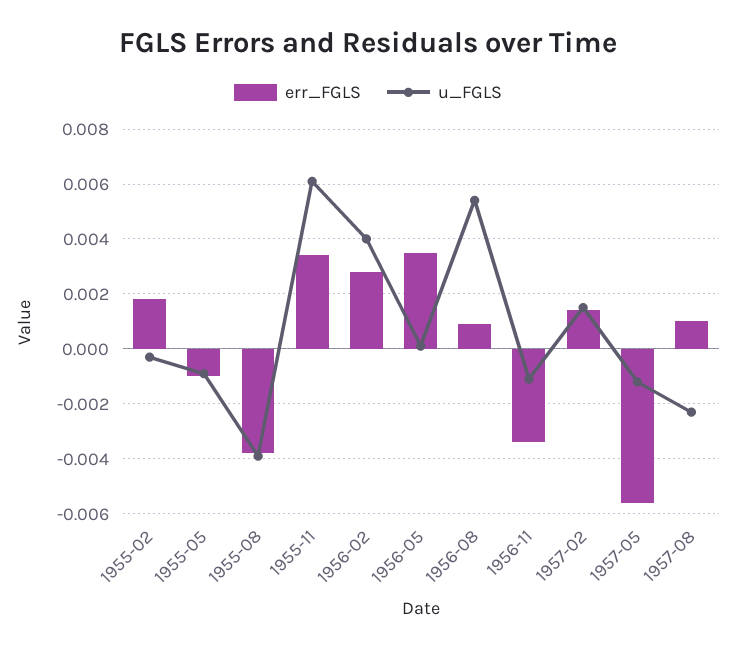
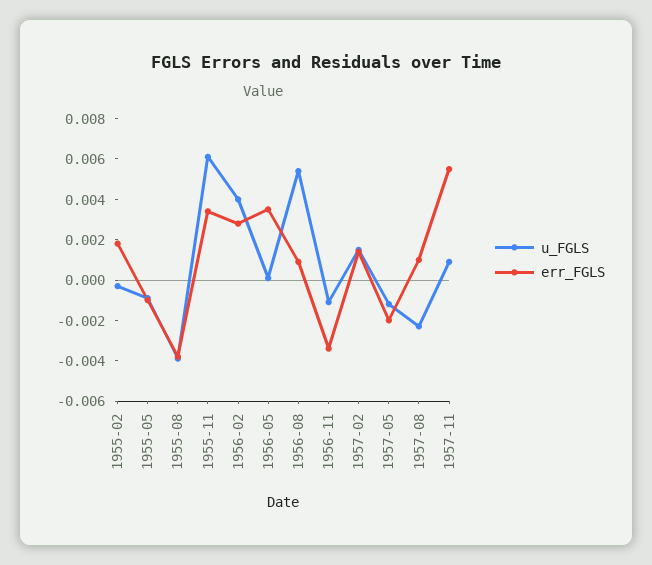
err_FGLS, 1957-05: -0.0055 -> -0.002
u_FGLS, 1957-11: none -> 0.001
err_FGLS, 1957-11: none -> 0.0055

